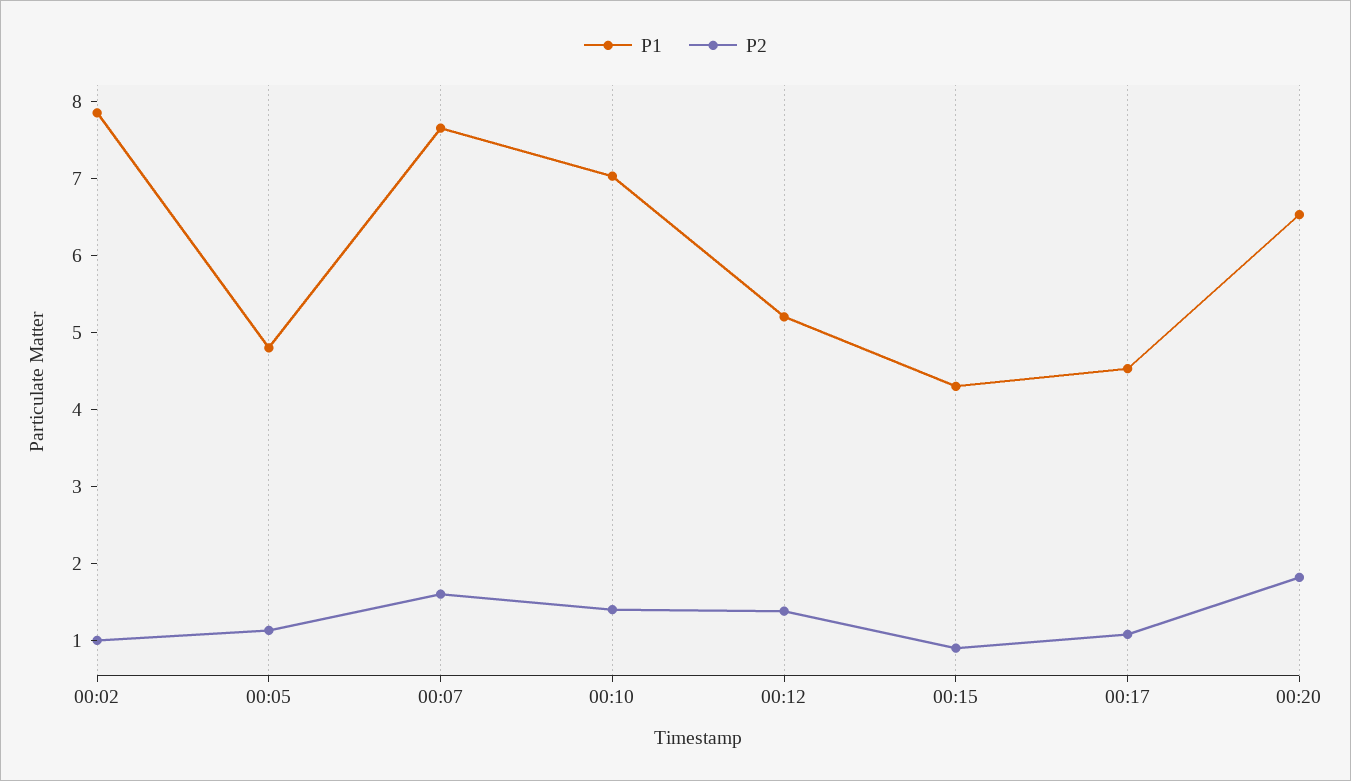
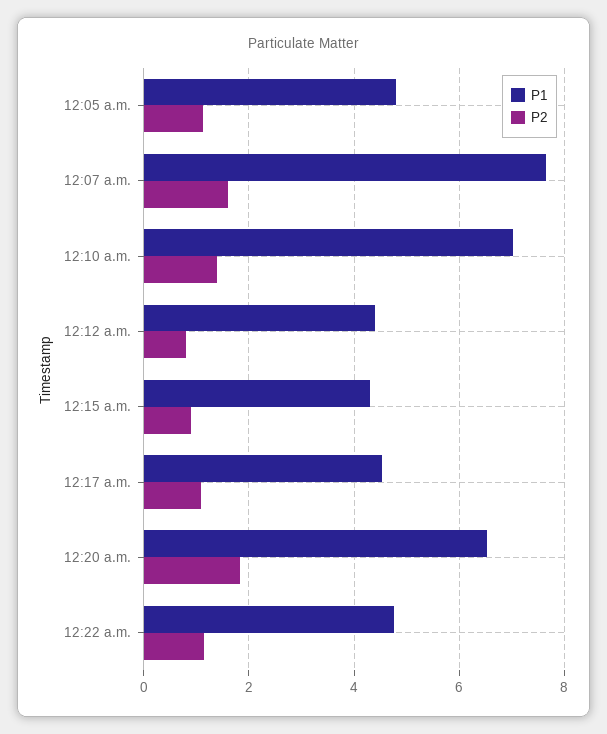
P1, 00:02: 7.8 -> none
P2, 00:02: 1 -> none
P1, 00:12: 5.2 -> 4.4
P2, 00:12: 1.4 -> 0.8
P1, 12:22 a.m.: none -> 4.8
P2, 12:22 a.m.: none -> 1.2

